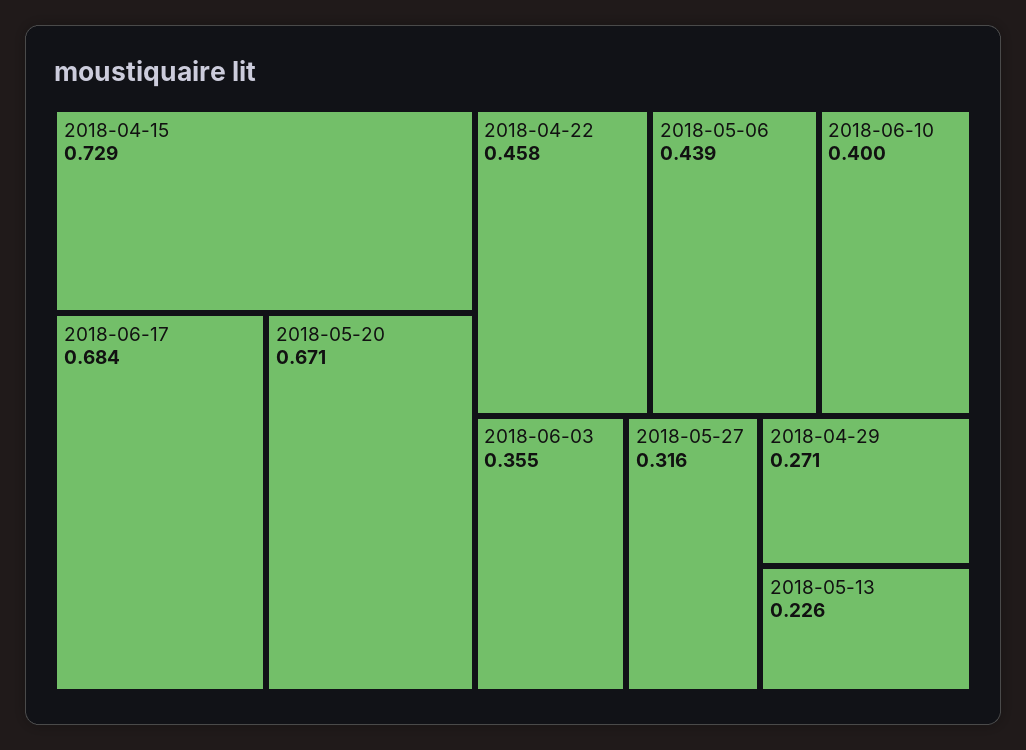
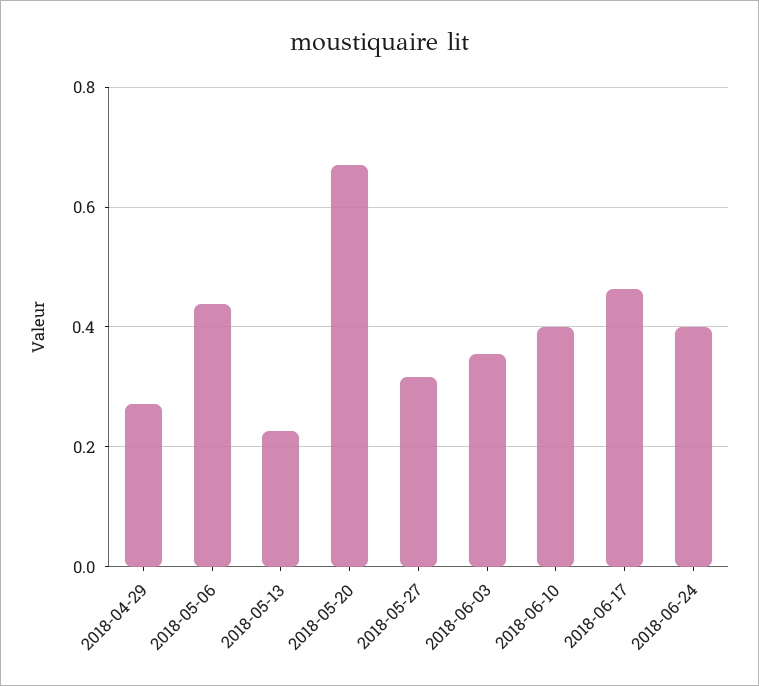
2018-04-15: 0.729 -> none
2018-06-17: 0.684 -> 0.46
2018-04-22: 0.458 -> none
2018-06-24: none -> 0.4

